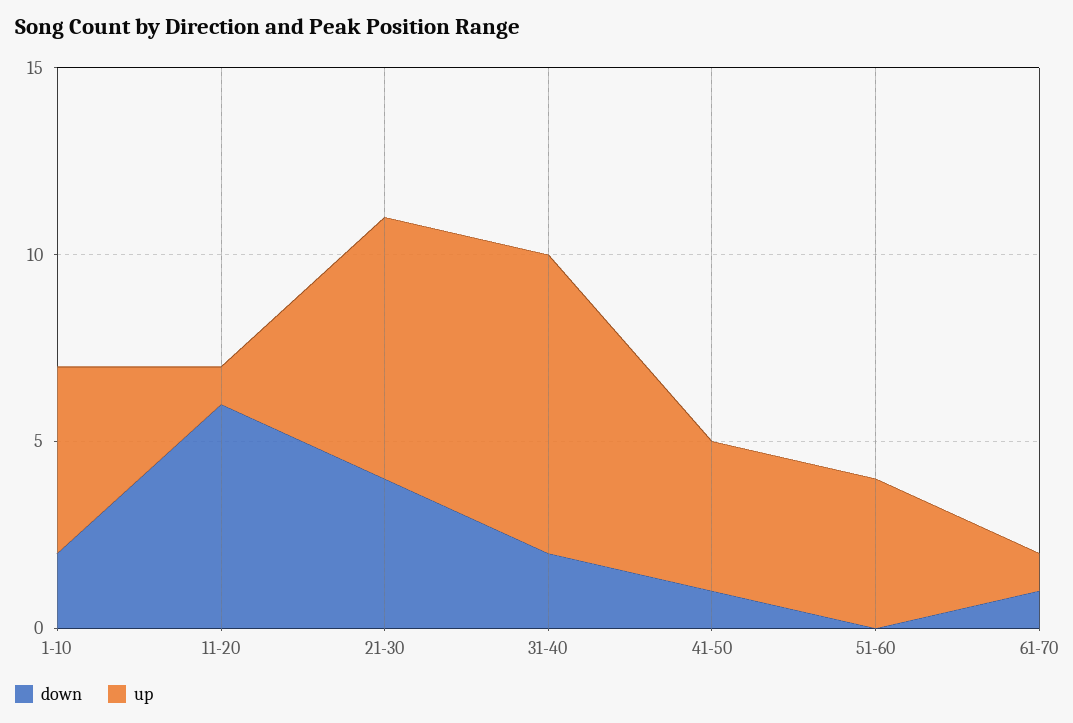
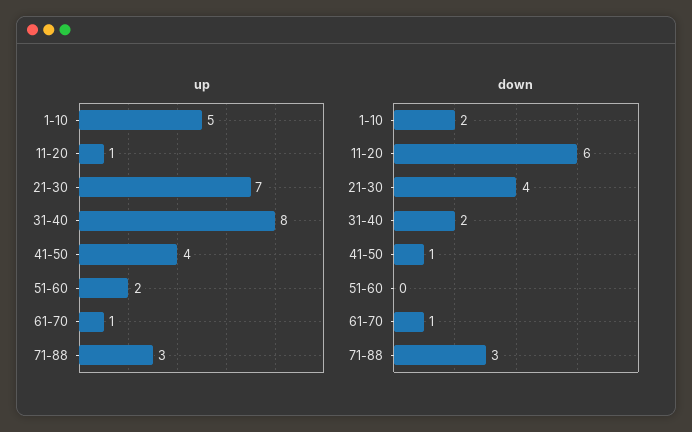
up, 51-60: 4 -> 2
up, 71-88: none -> 3
down, 71-88: none -> 3

